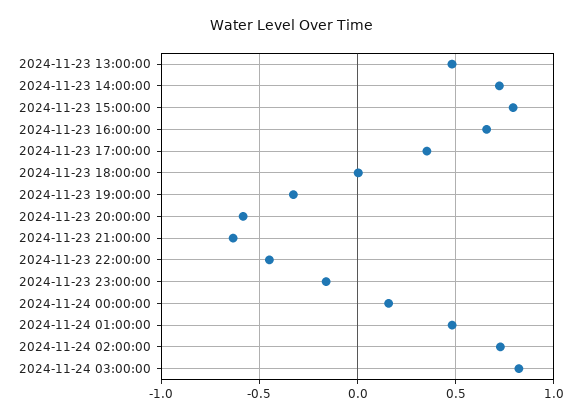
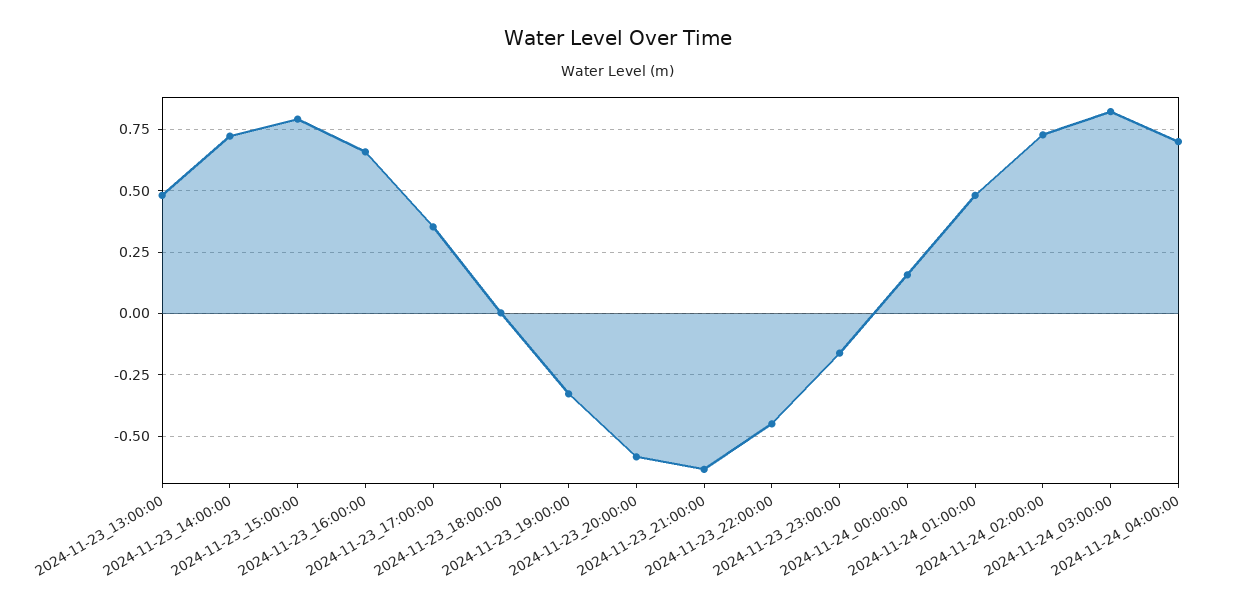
2024-11-24_04:00:00: none -> 0.7

